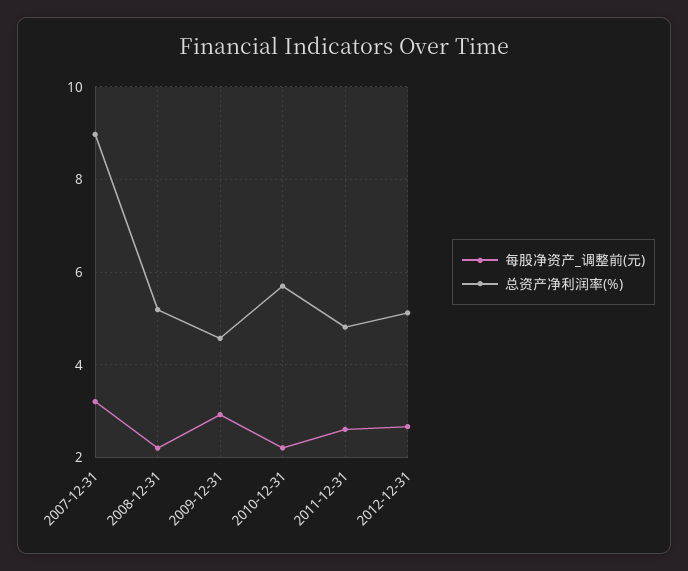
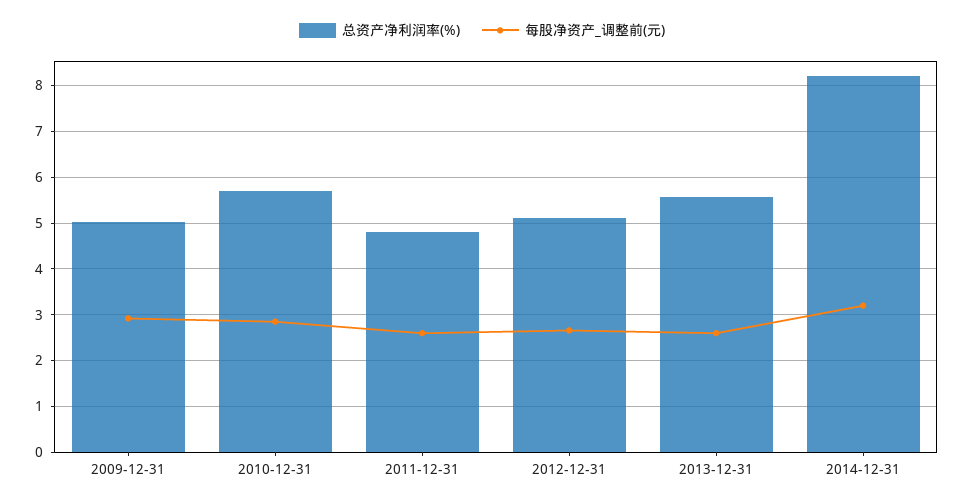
每股净资产_调整前(元), 2007-12-31: 3.2 -> none
总资产净利润率(%), 2007-12-31: 9 -> none
每股净资产_调整前(元), 2008-12-31: 2.2 -> none
总资产净利润率(%), 2008-12-31: 5.2 -> none
总资产净利润率(%), 2009-12-31: 4.6 -> 5
每股净资产_调整前(元), 2010-12-31: 2.2 -> 2.8
总资产净利润率(%), 2013-12-31: none -> 5.6
每股净资产_调整前(元), 2013-12-31: none -> 2.6
总资产净利润率(%), 2014-12-31: none -> 8.2
每股净资产_调整前(元), 2014-12-31: none -> 3.2

